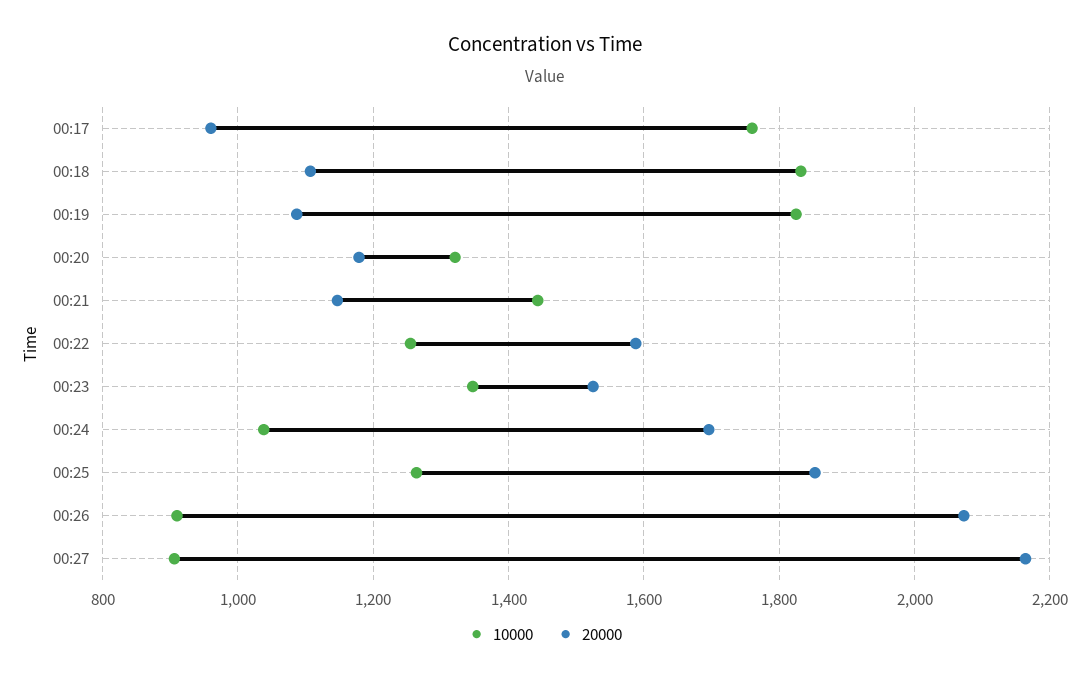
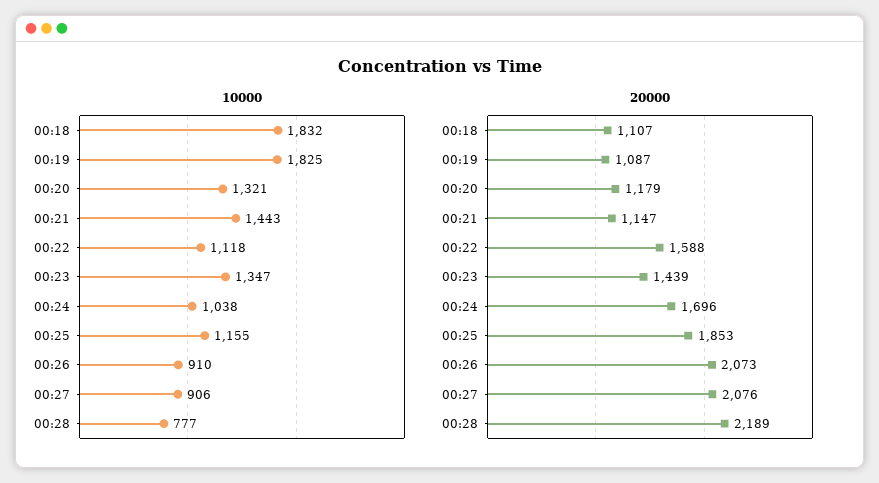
10000, 00:17: 1760 -> none
20000, 00:17: 960 -> none
10000, 00:22: 1260 -> 1118
20000, 00:23: 1520 -> 1439
10000, 00:25: 1260 -> 1155
20000, 00:27: 2160 -> 2076
10000, 00:28: none -> 777
20000, 00:28: none -> 2189

